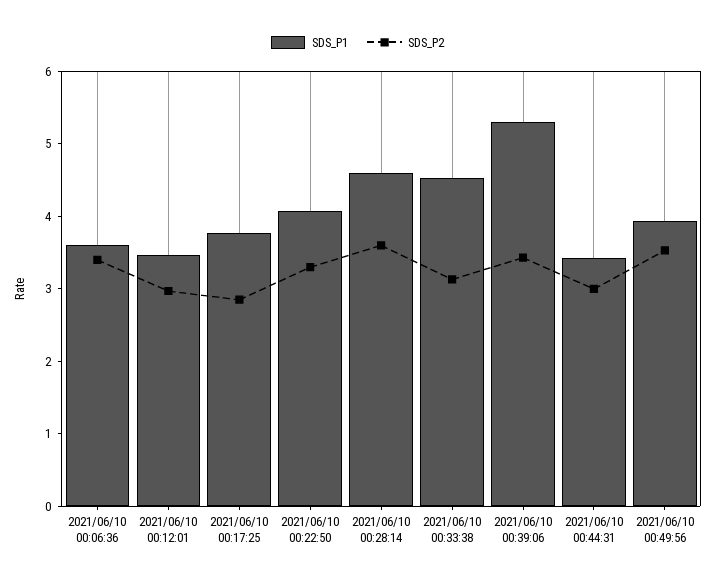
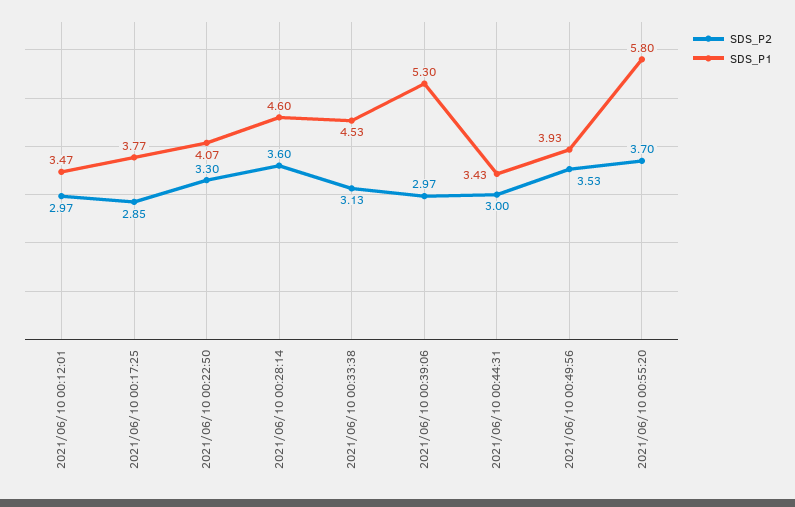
SDS_P1, 2021/06/10 00:06:36: 3.6 -> none
SDS_P2, 2021/06/10 00:06:36: 3.4 -> none
SDS_P2, 2021/06/10 00:39:06: 3.4 -> 2.97
SDS_P2, 2021/06/10 00:55:20: none -> 3.7
SDS_P1, 2021/06/10 00:55:20: none -> 5.8

